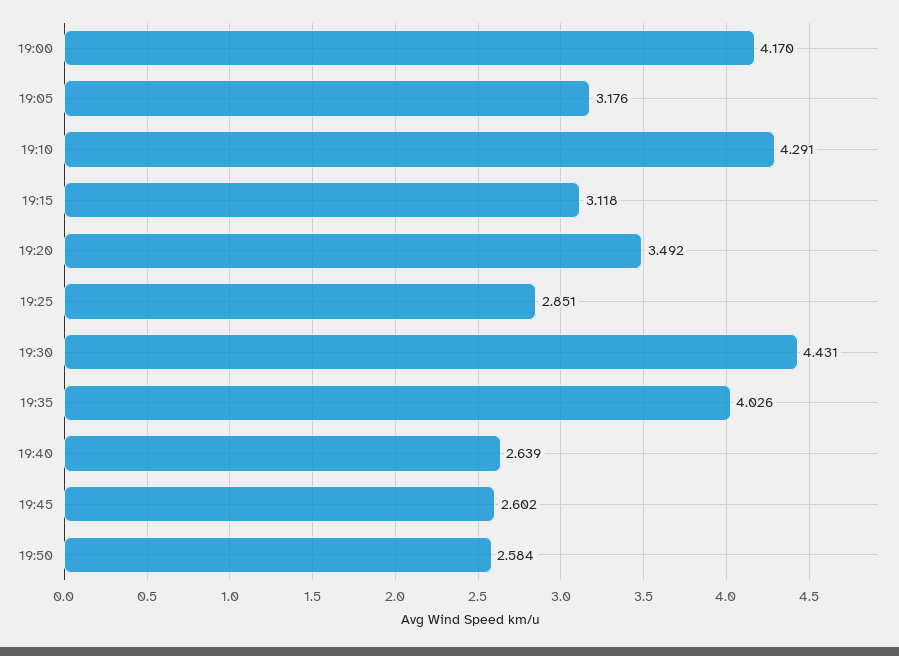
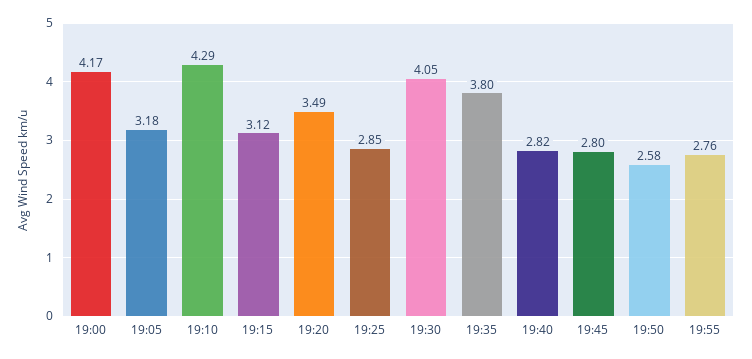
19:30: 4.431 -> 4.05
19:35: 4.026 -> 3.8
19:40: 2.639 -> 2.82
19:45: 2.602 -> 2.8
19:55: none -> 2.76

